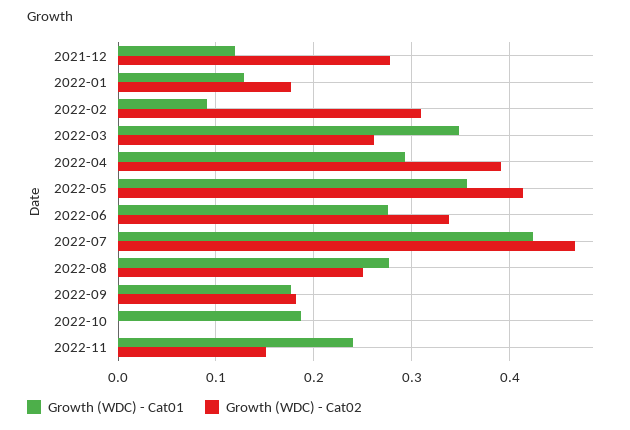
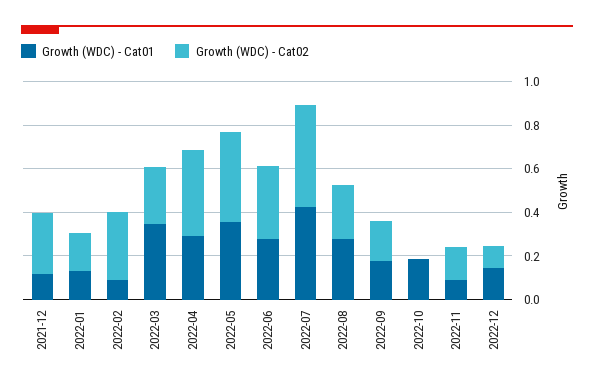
Growth (WDC) - Cat01, 2022-11: 0.24 -> 0.1
Growth (WDC) - Cat01, 2022-12: none -> 0.15
Growth (WDC) - Cat02, 2022-12: none -> 0.1

